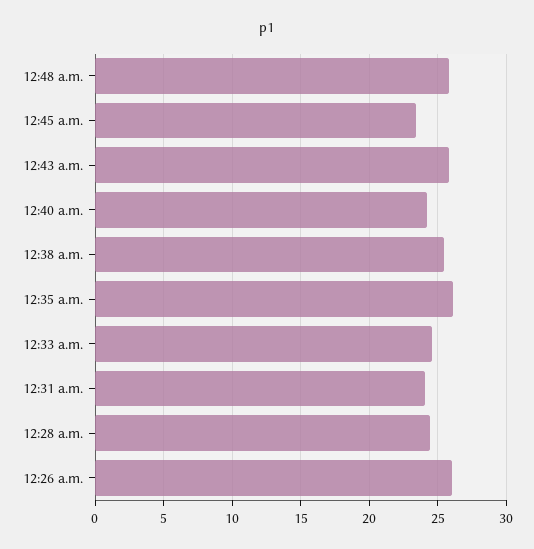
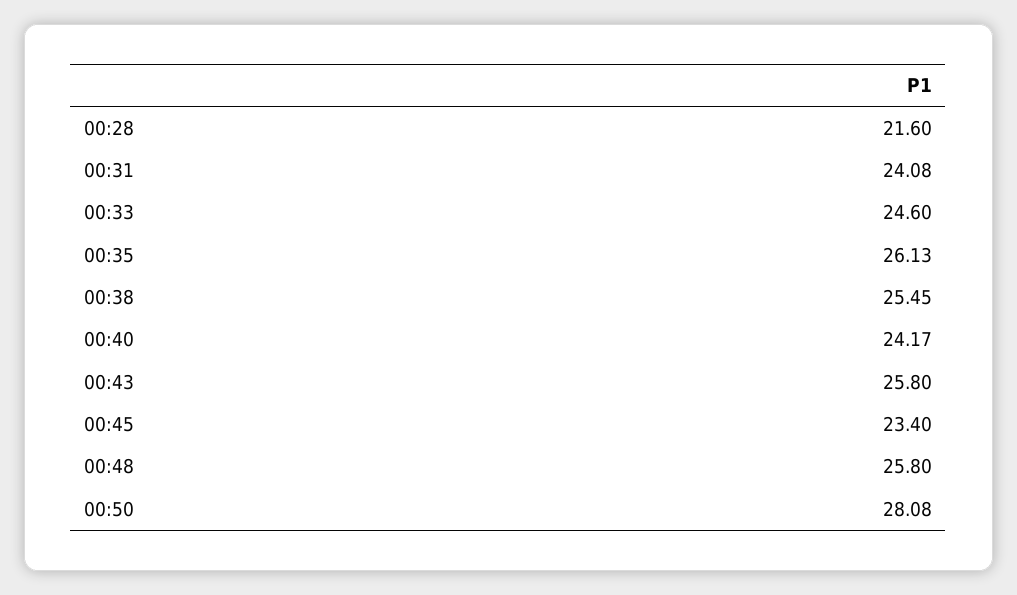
12:28 a.m.: 24.5 -> 21.6
12:26 a.m.: 26 -> none
00:50: none -> 28.08

